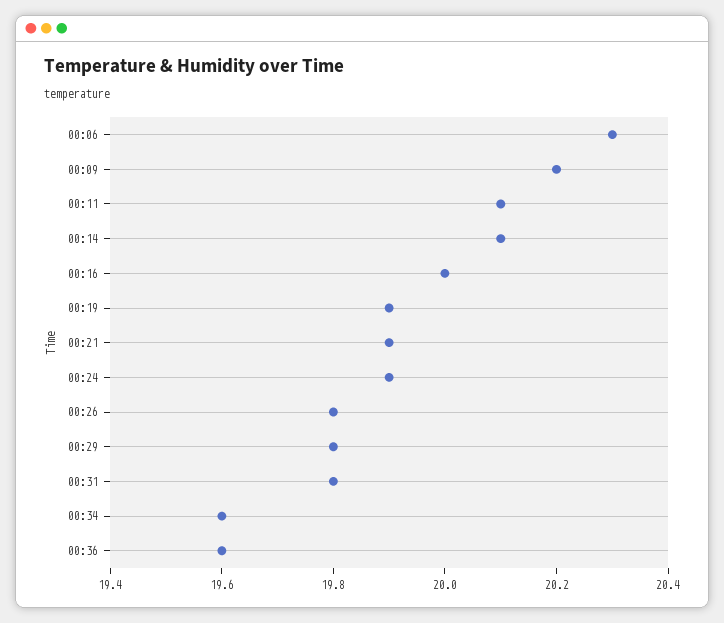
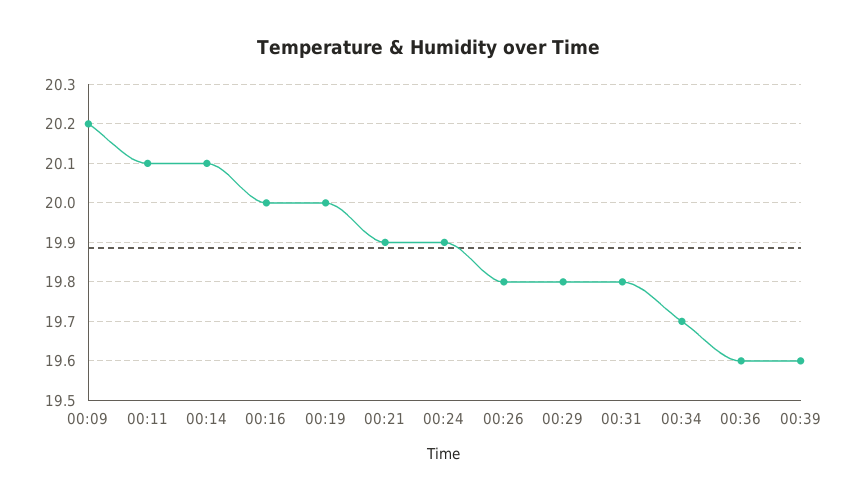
00:06: 20.3 -> none
00:19: 19.9 -> 20
00:34: 19.6 -> 19.7
00:39: none -> 19.6

